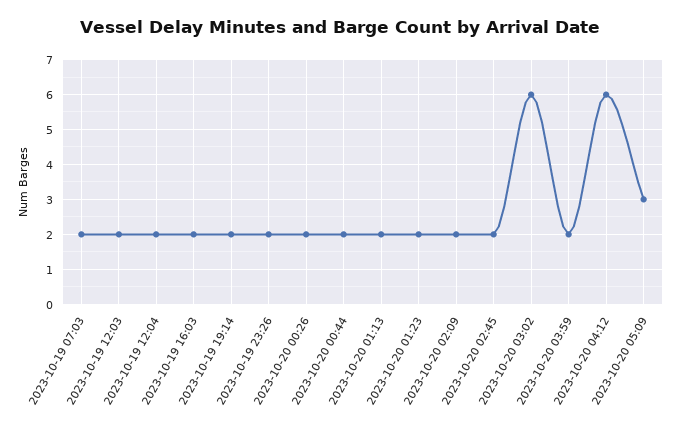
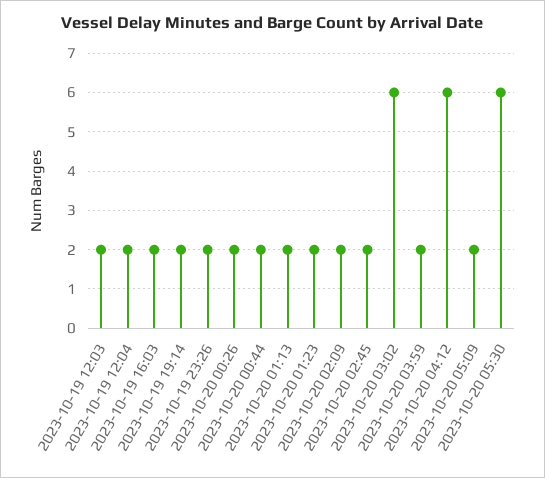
2023-10-19 07:03: 2 -> none
2023-10-20 05:09: 3 -> 2
2023-10-20 05:30: none -> 6

